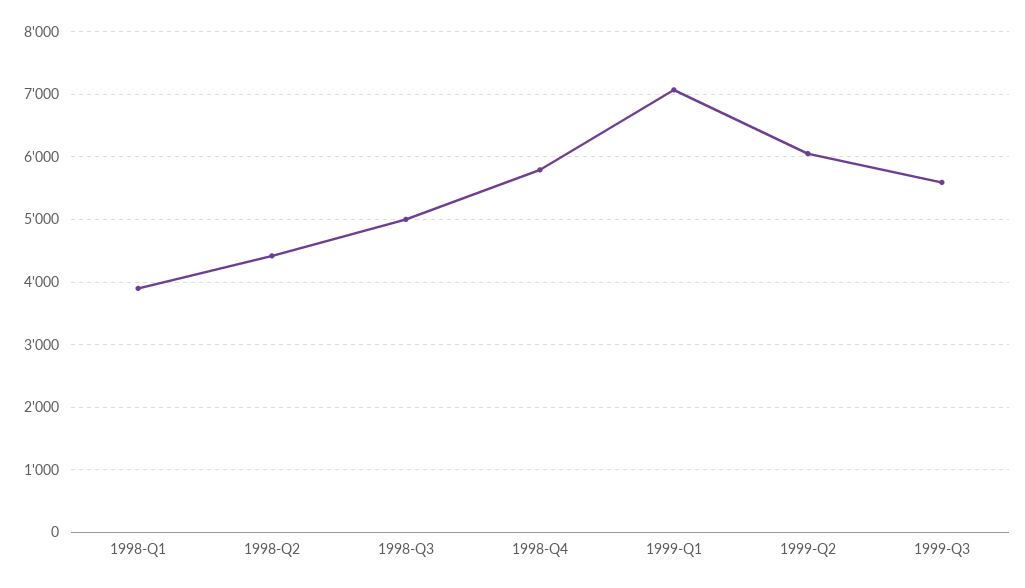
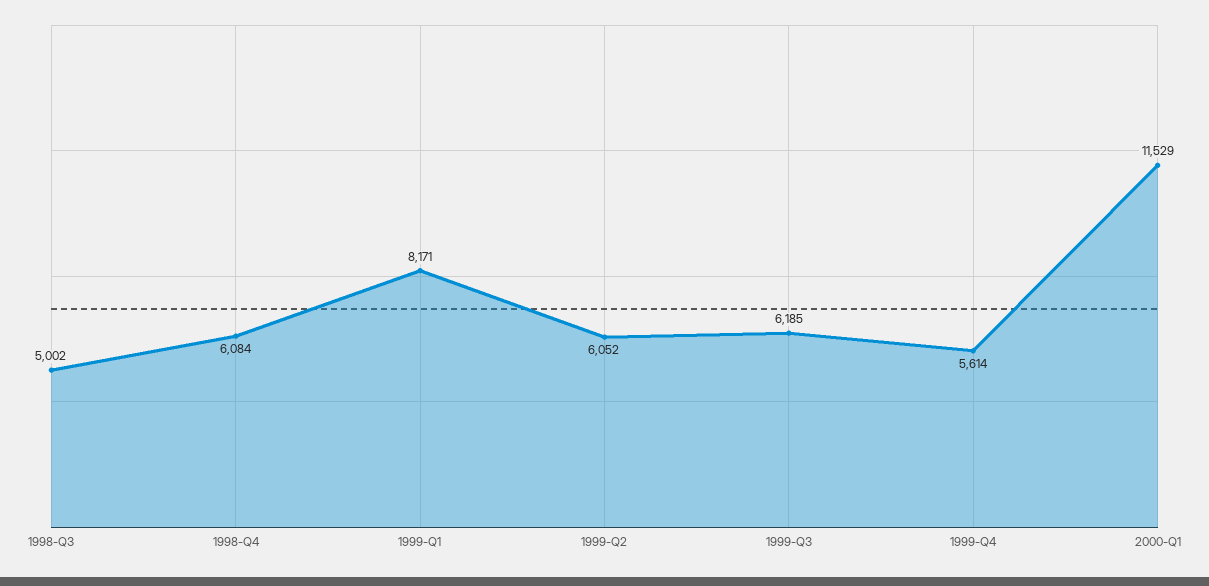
1998-Q1: 3900 -> none
1998-Q2: 4400 -> none
1998-Q4: 5800 -> 6084
1999-Q1: 7100 -> 8171
1999-Q3: 5600 -> 6185
1999-Q4: none -> 5614
2000-Q1: none -> 11529

